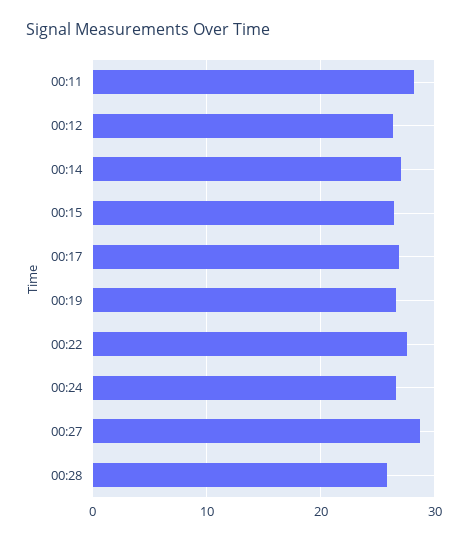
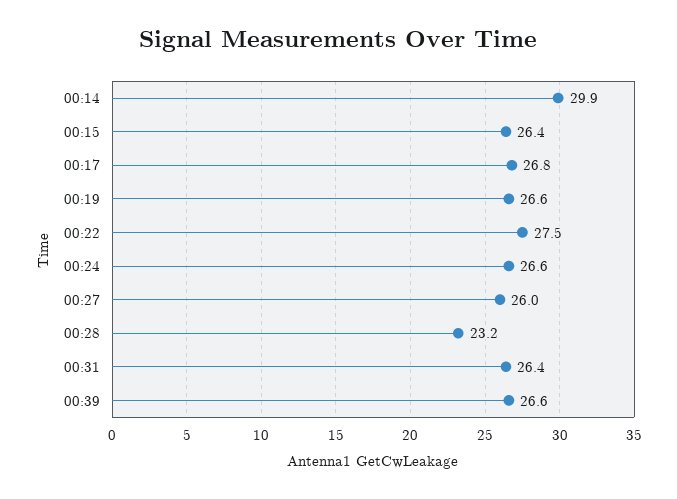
00:11: 28 -> none
00:12: 26 -> none
00:14: 27 -> 29.9
00:27: 29 -> 26
00:28: 26 -> 23.2
00:31: none -> 26.4
00:39: none -> 26.6

